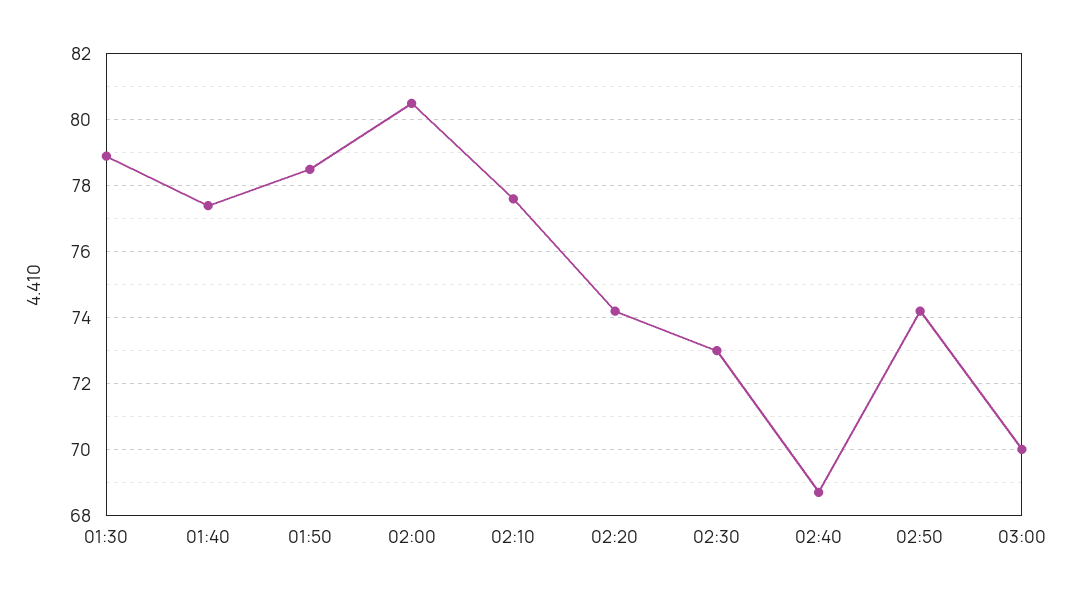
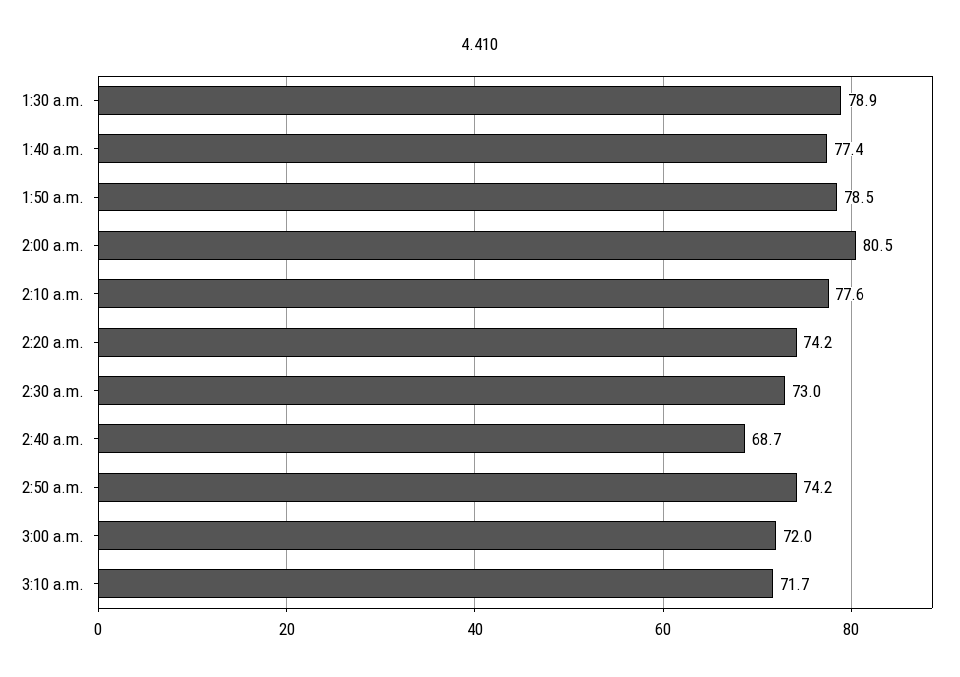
03:00: 70 -> 72
3:10 a.m.: none -> 71.7

